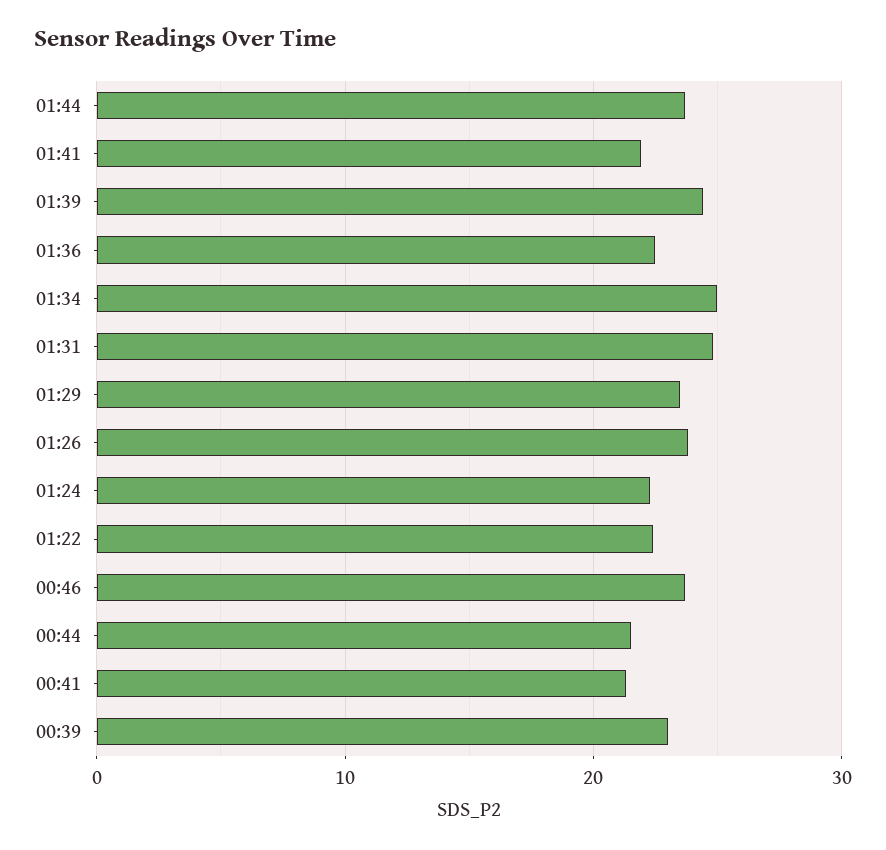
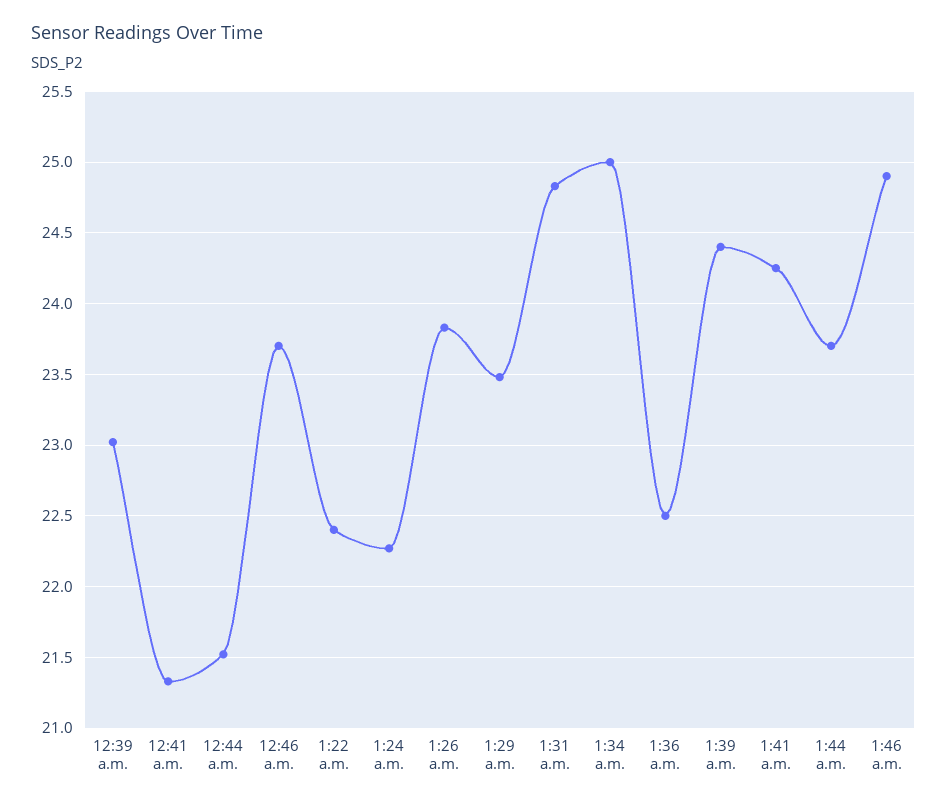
01:41: 22 -> 24.25
1:46 a.m.: none -> 24.9

